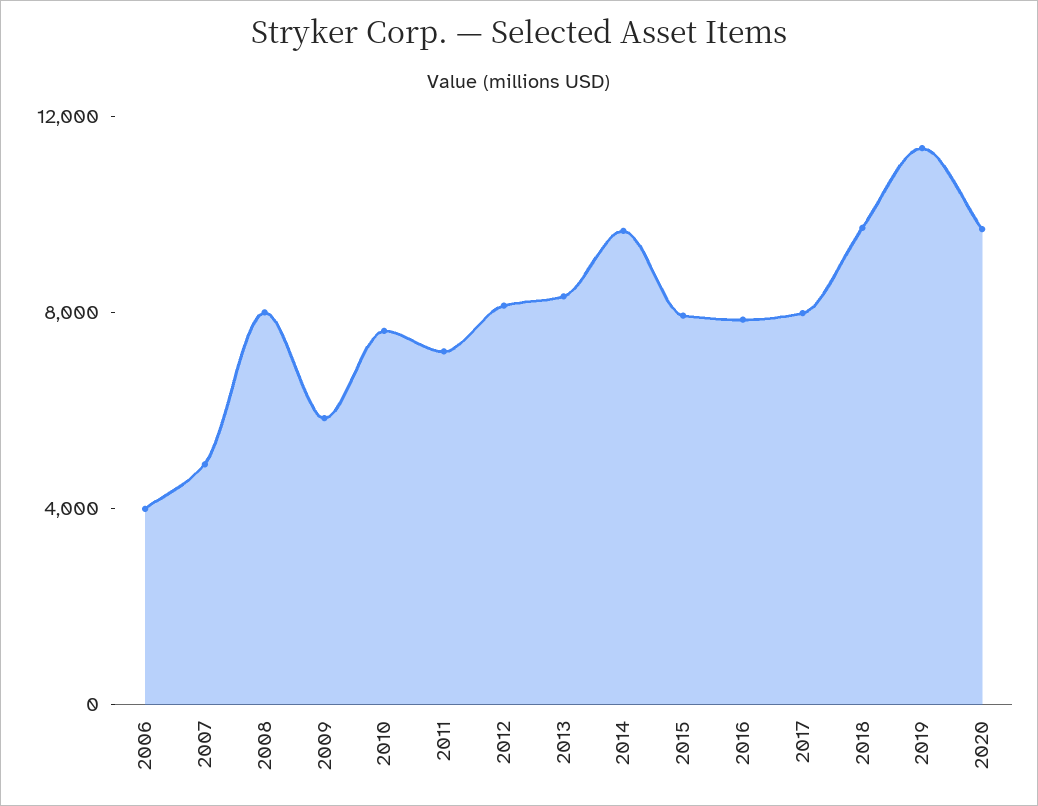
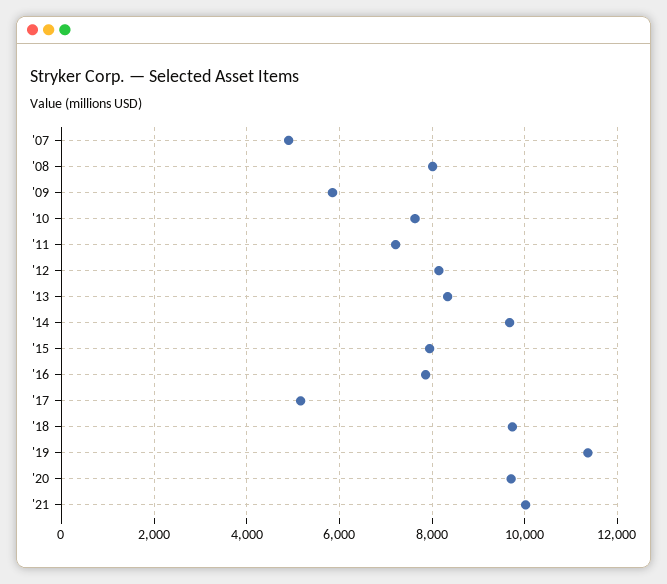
2006: 4000 -> none
2017: 8000 -> 5200
'21: none -> 10000

